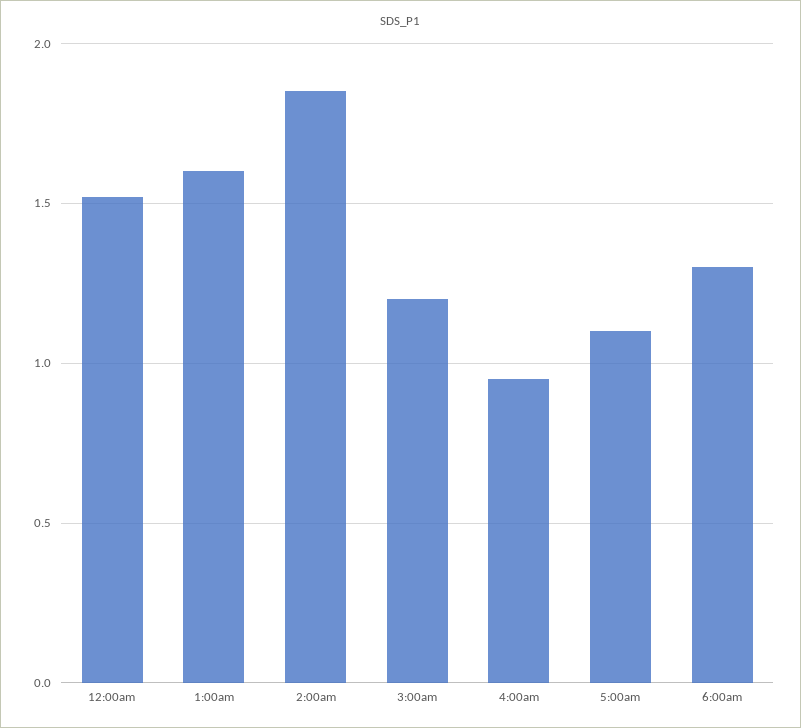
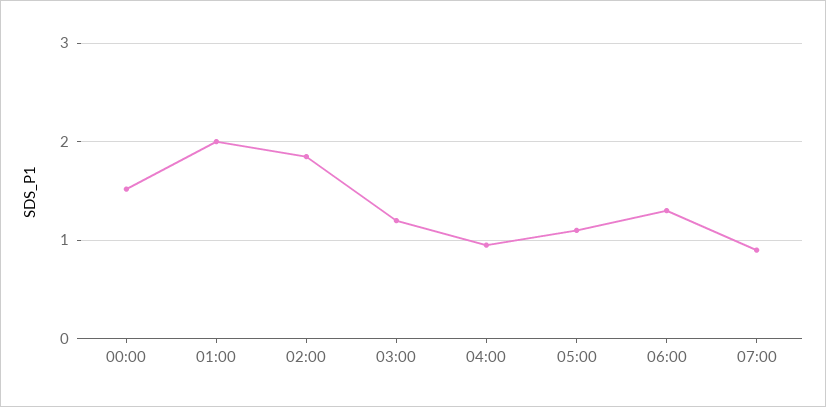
1:00am: 1.6 -> 2
07:00: none -> 0.9

